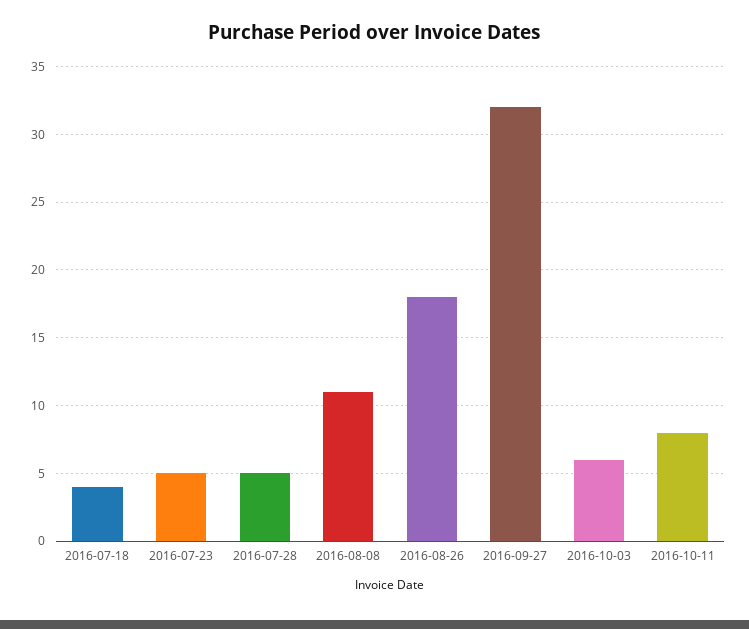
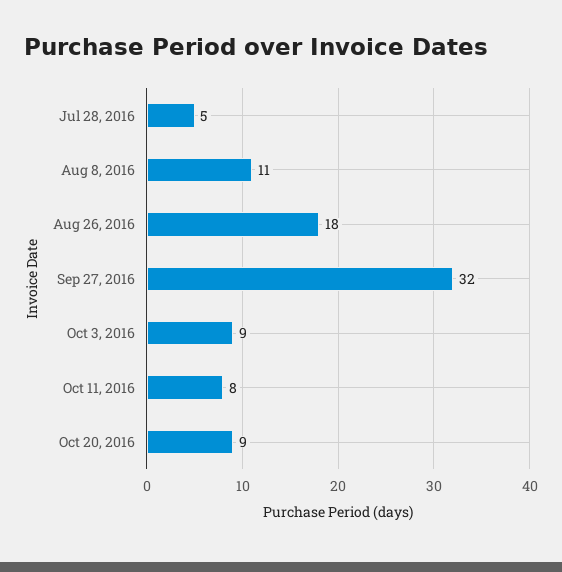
2016-07-18: 4 -> none
2016-07-23: 5 -> none
2016-10-03: 6 -> 9
Oct 20, 2016: none -> 9

